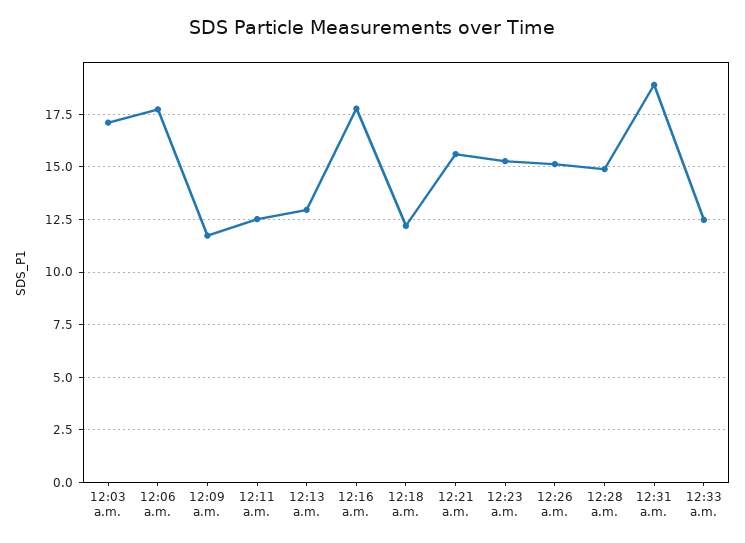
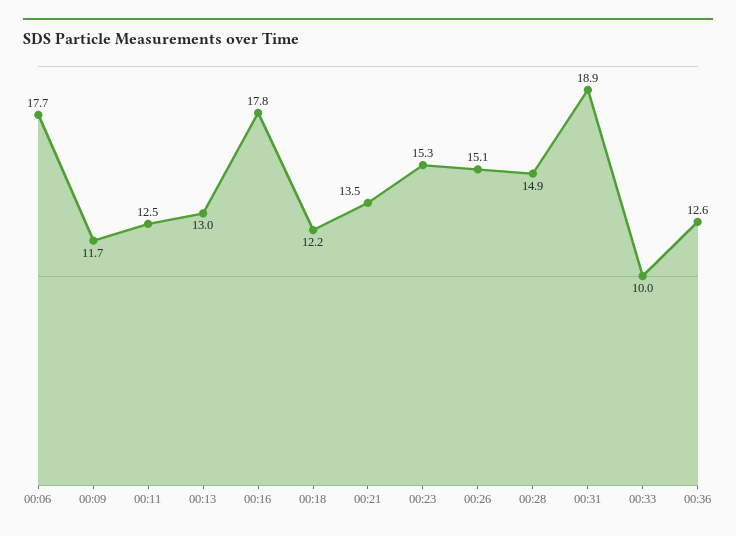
12:03 a.m.: 17 -> none
12:21 a.m.: 15.5 -> 13.5
12:33 a.m.: 12.5 -> 10
00:36: none -> 12.6

